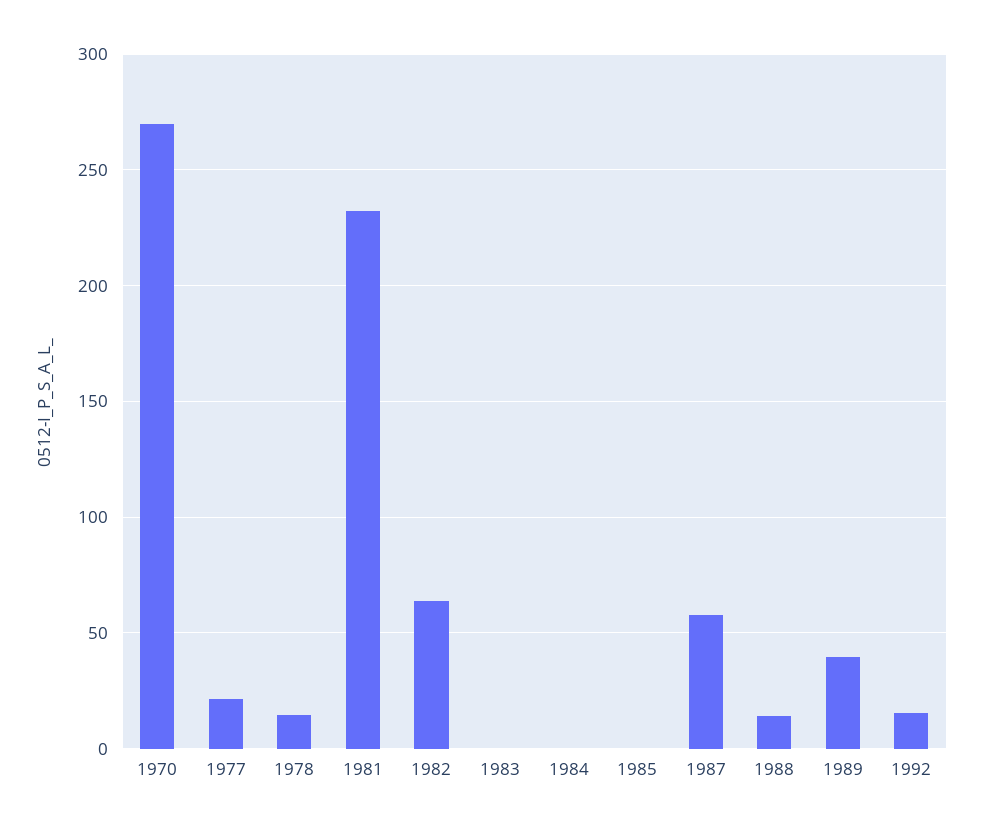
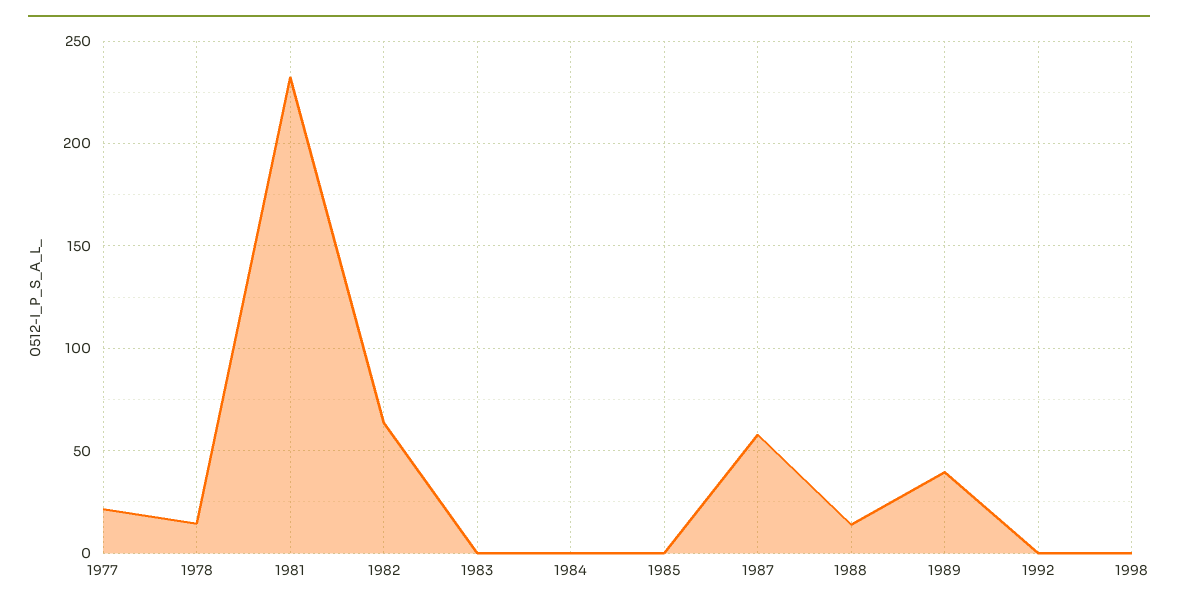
1970: 270 -> none
1992: 15 -> 0
1998: none -> 0

